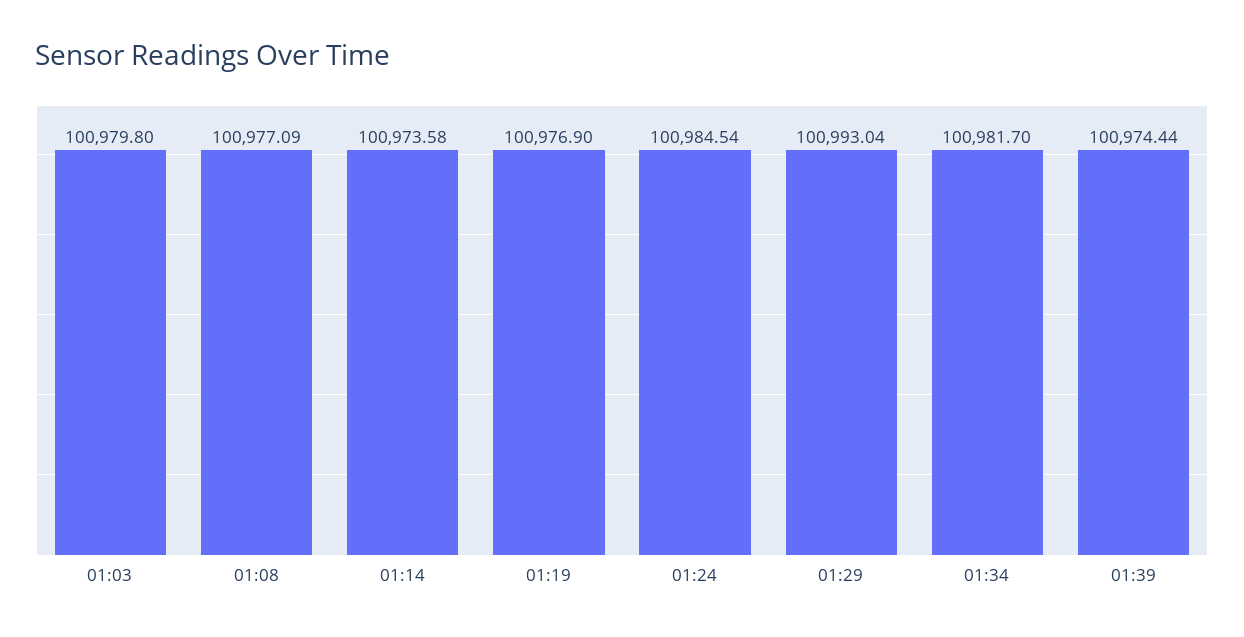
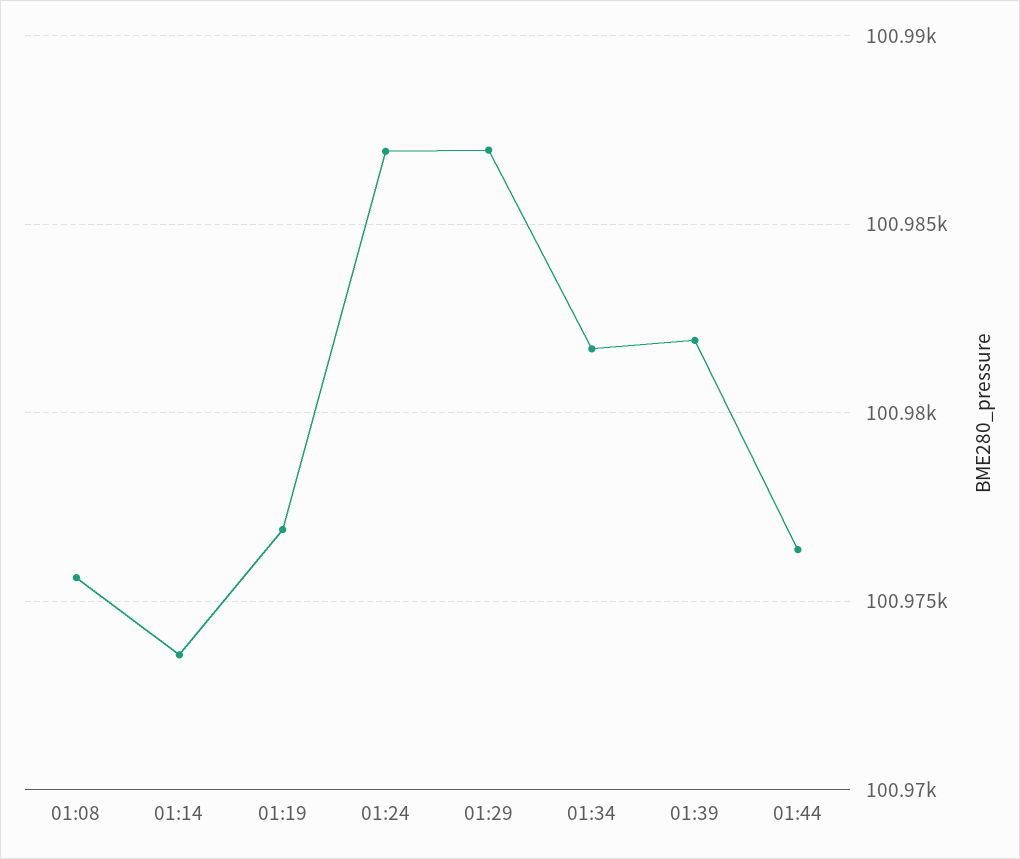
01:03: 100979.8 -> none
01:08: 100977.09 -> 100975.5
01:24: 100984.54 -> 100987
01:29: 100993.04 -> 100987
01:39: 100974.44 -> 100982
01:44: none -> 100976.5

